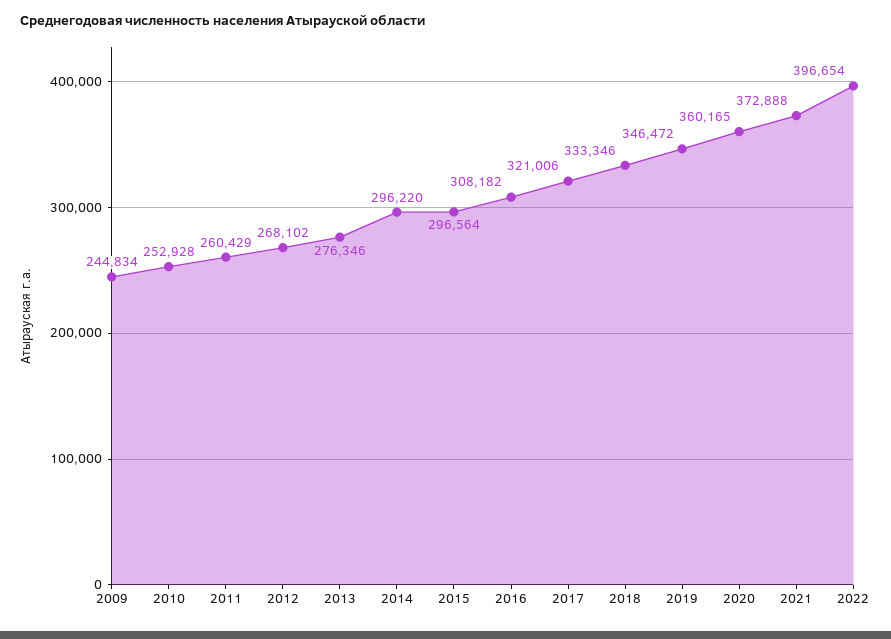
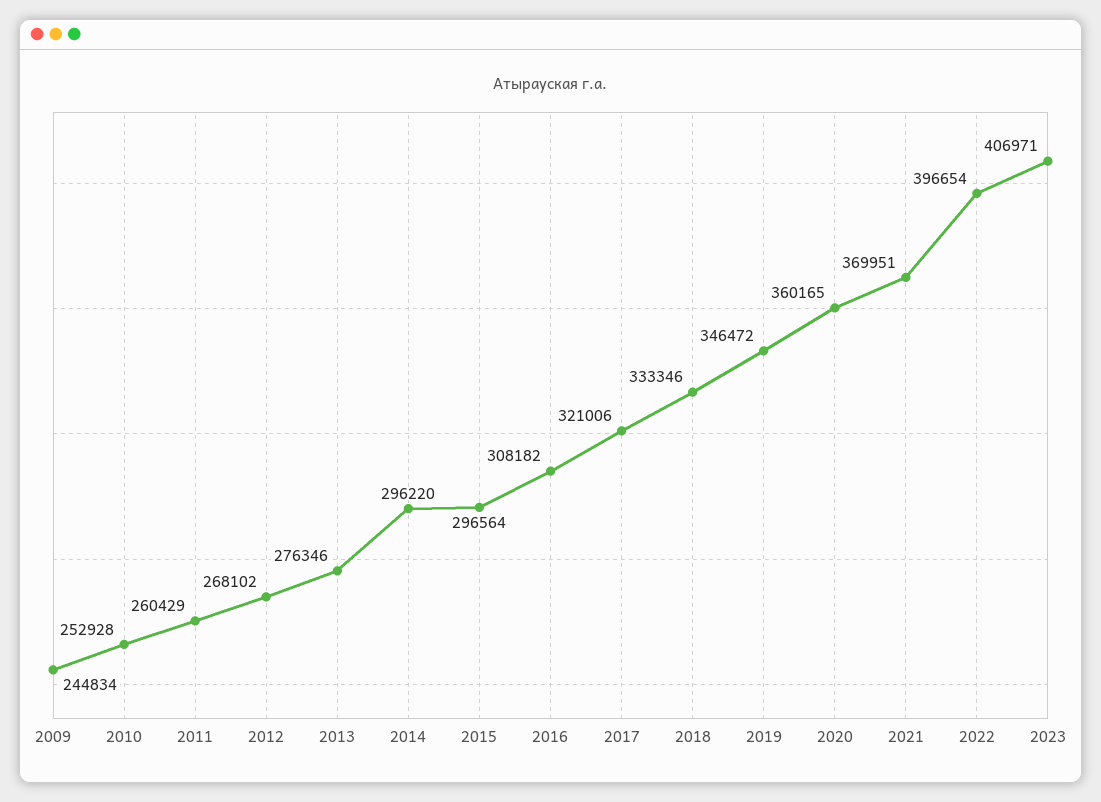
2021: 372888 -> 369951
2023: none -> 406971

